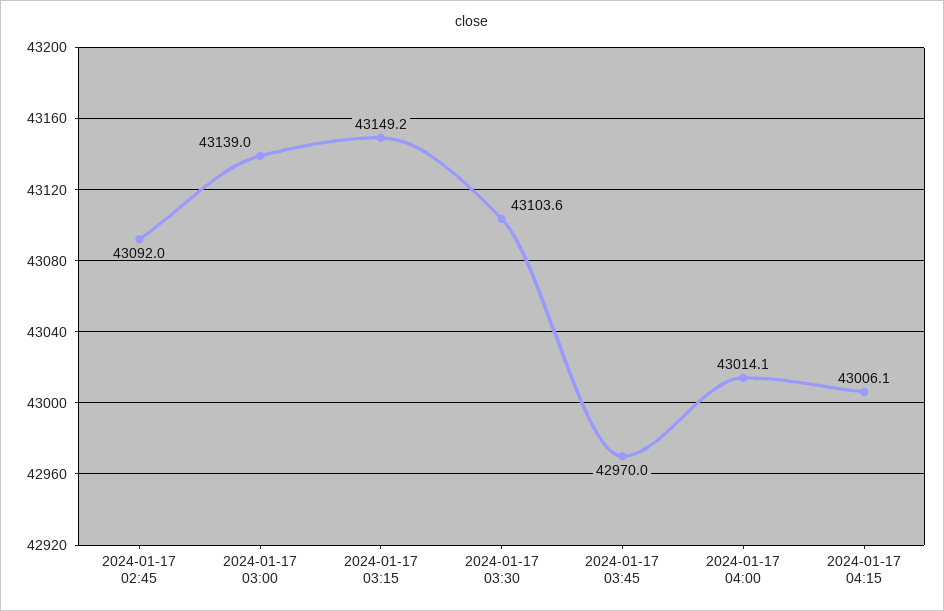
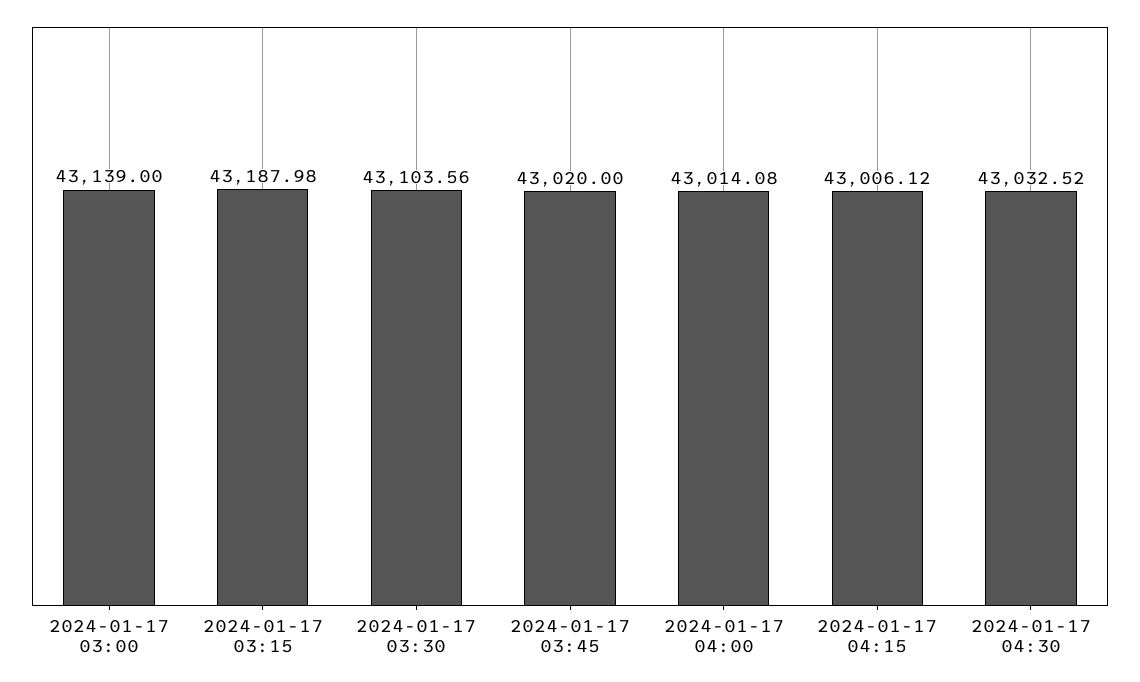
2024-01-17 02:45: 43092 -> none
2024-01-17 03:15: 43149.2 -> 43187.98
2024-01-17 03:45: 42970 -> 43020
2024-01-17 04:30: none -> 43032.52

